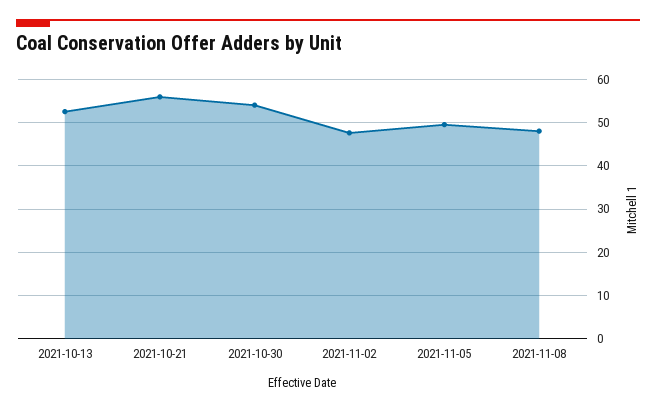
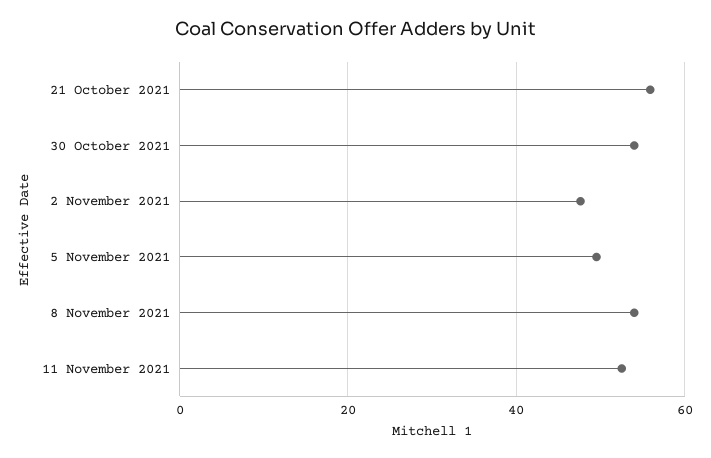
2021-10-13: 52 -> none
2021-11-08: 48 -> 54
11 November 2021: none -> 52

